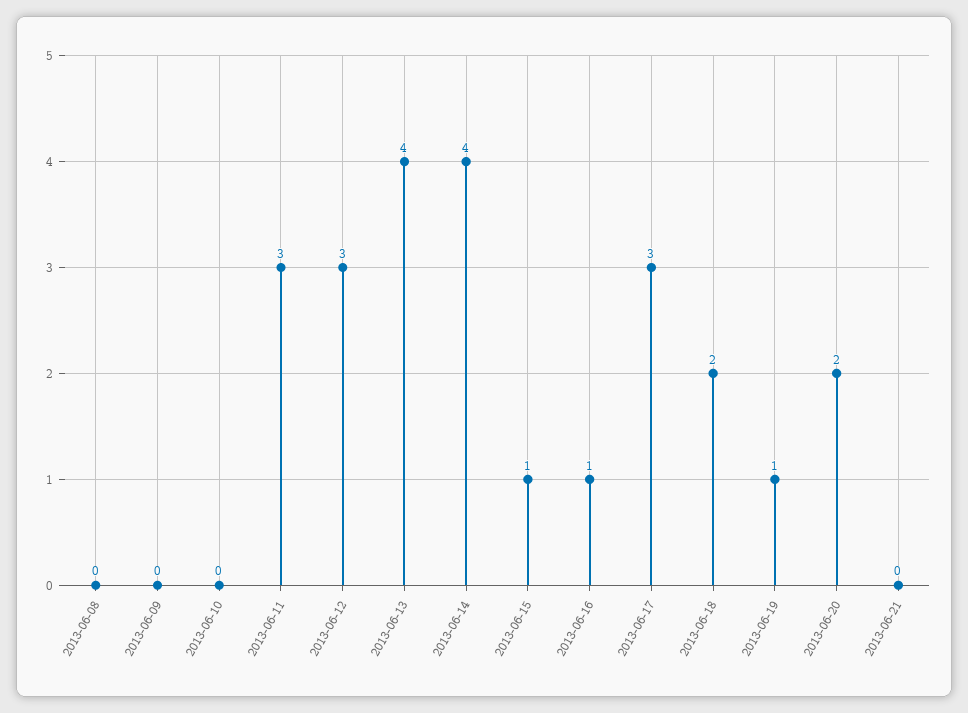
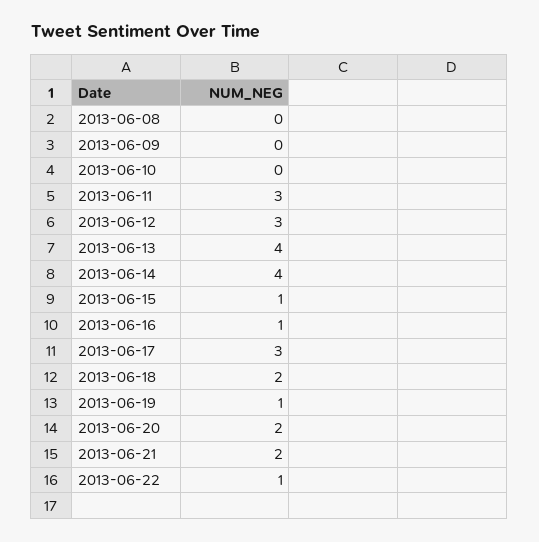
2013-06-21: 0 -> 2
2013-06-22: none -> 1

